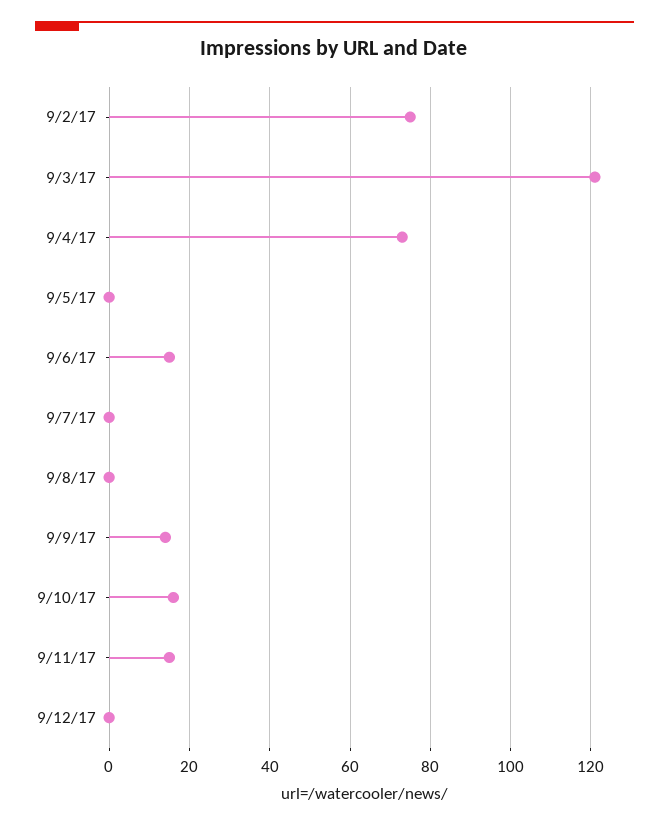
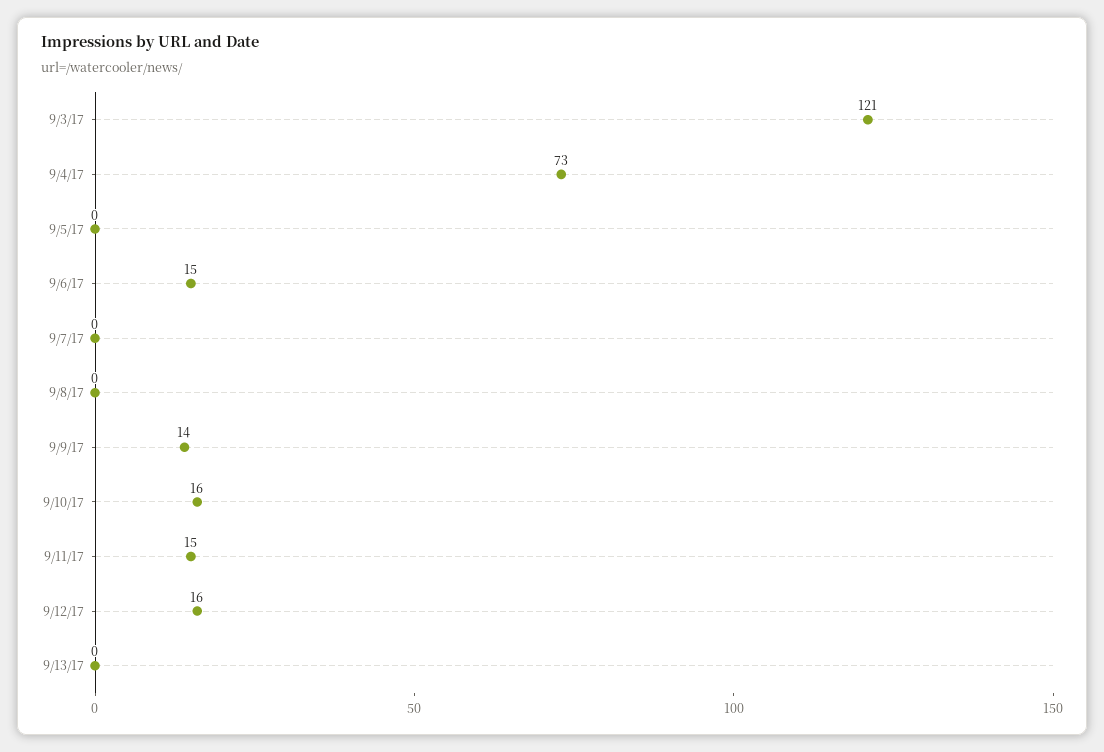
9/2/17: 75 -> none
9/12/17: 0 -> 16
9/13/17: none -> 0

